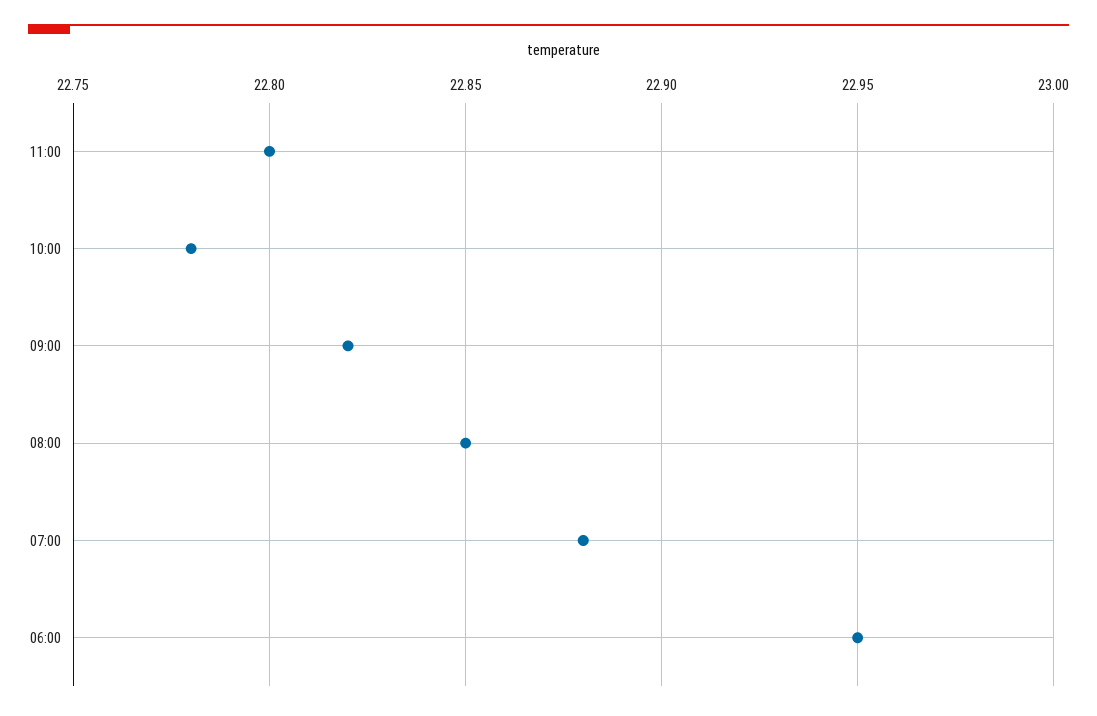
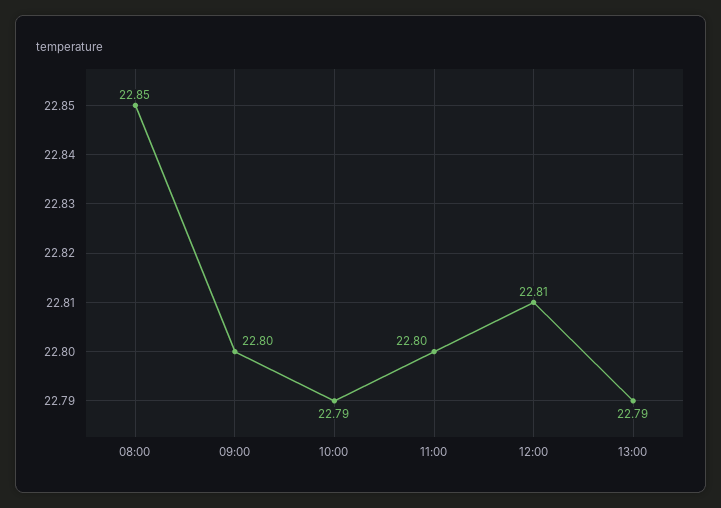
10:00: 22.78 -> 22.79
09:00: 22.82 -> 22.8
07:00: 22.88 -> none
06:00: 22.95 -> none
12:00: none -> 22.81
13:00: none -> 22.79

